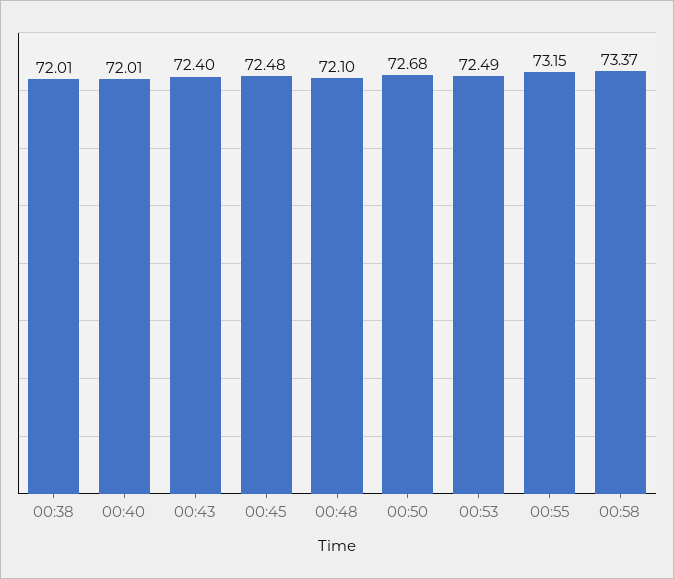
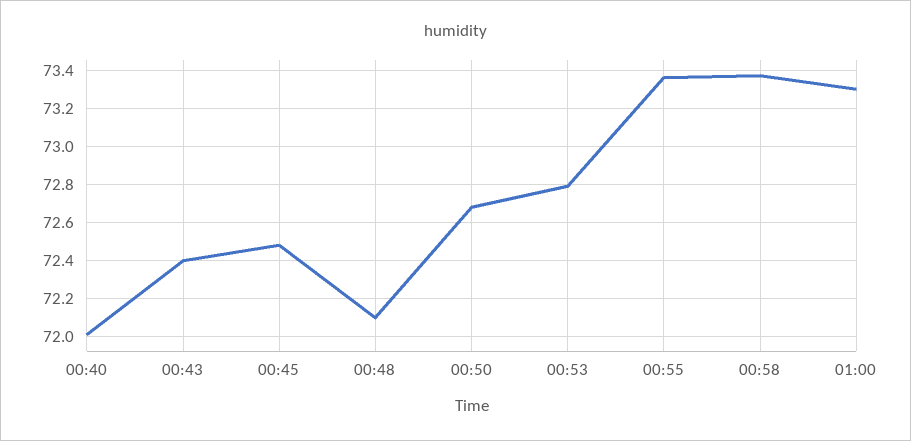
00:38: 72.01 -> none
00:53: 72.49 -> 72.8
00:55: 73.15 -> 73.35
01:00: none -> 73.3

